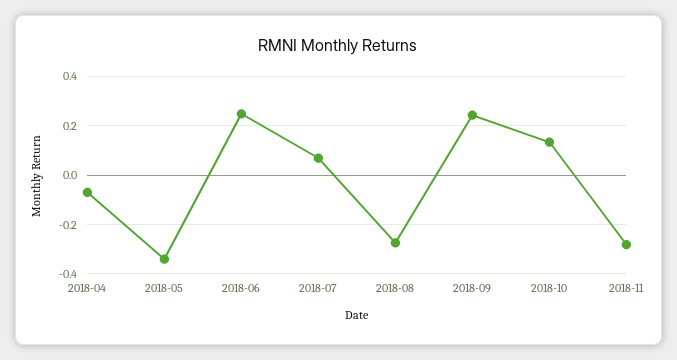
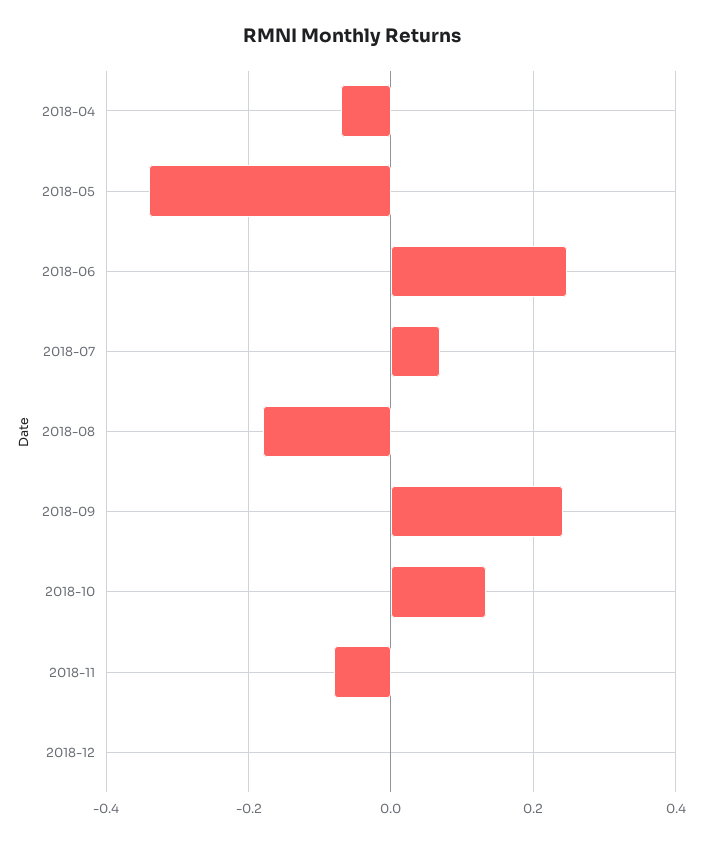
2018-08: -0.275 -> -0.18
2018-11: -0.275 -> -0.08
2018-12: none -> 0

